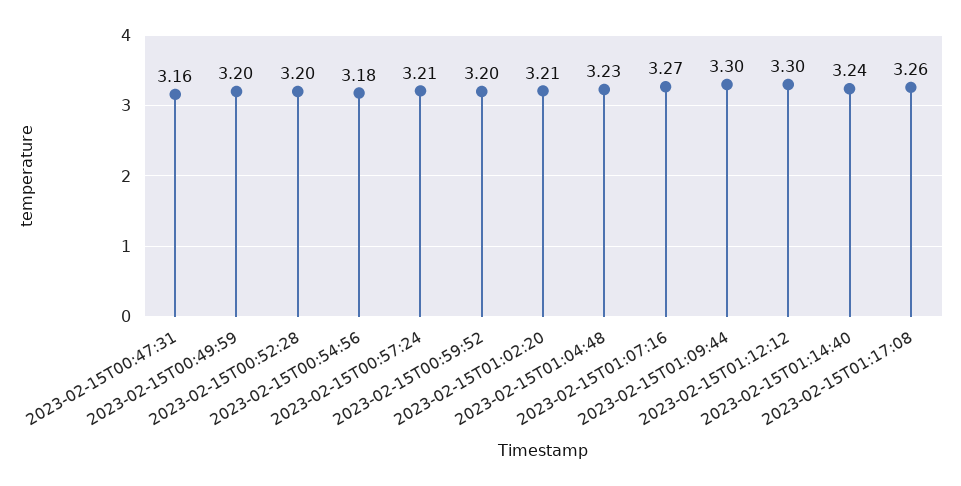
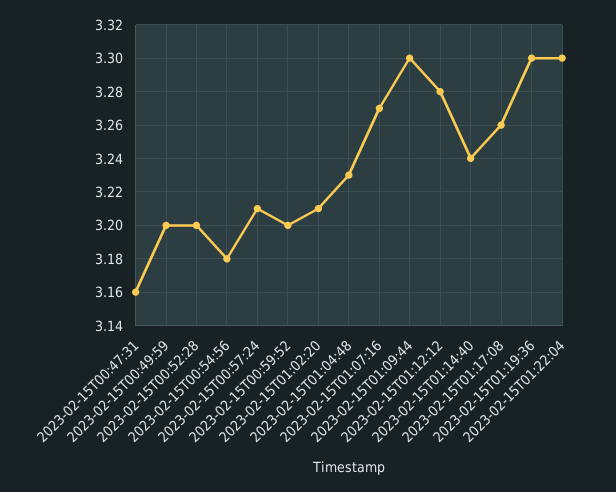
2023-02-15T01:12:12: 3.3 -> 3.28
2023-02-15T01:19:36: none -> 3.3
2023-02-15T01:22:04: none -> 3.3

